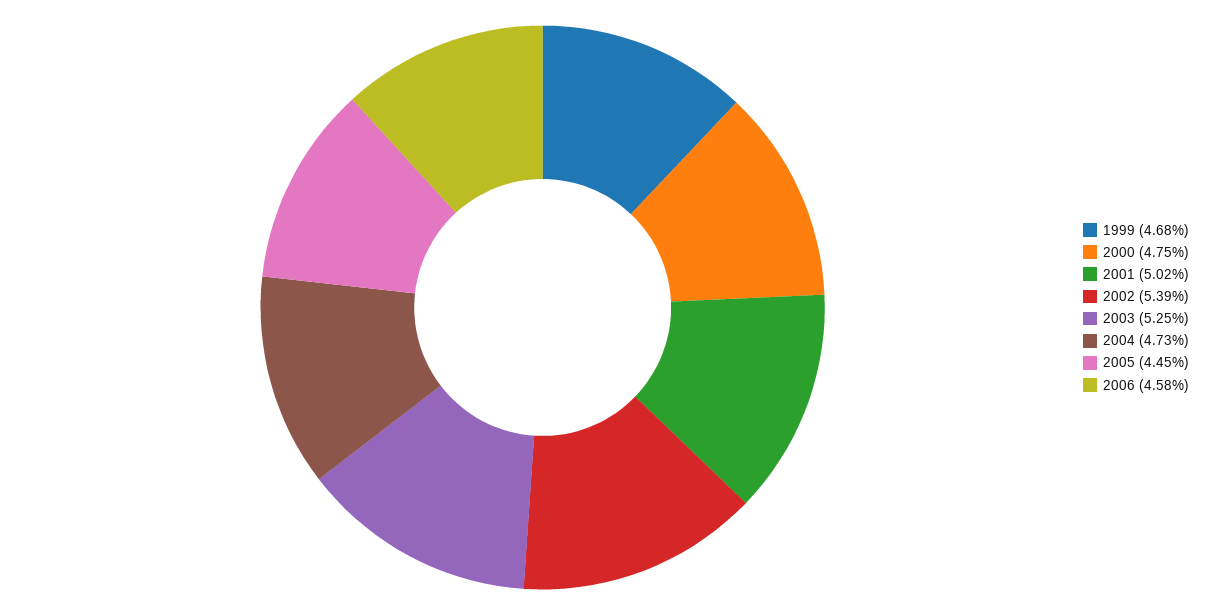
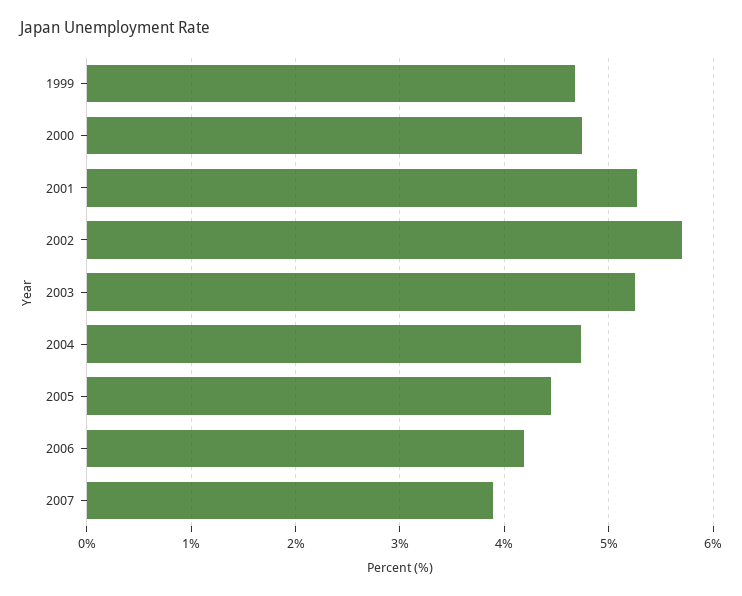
2001: 5.02 -> 5.3
2002: 5.39 -> 5.7
2006: 4.58 -> 4.2
2007: none -> 3.9

